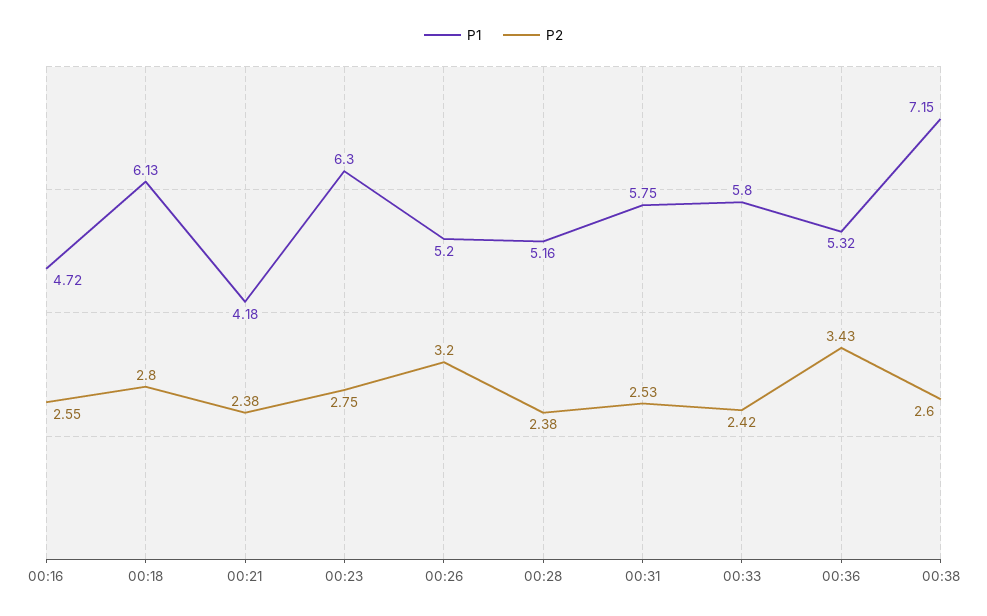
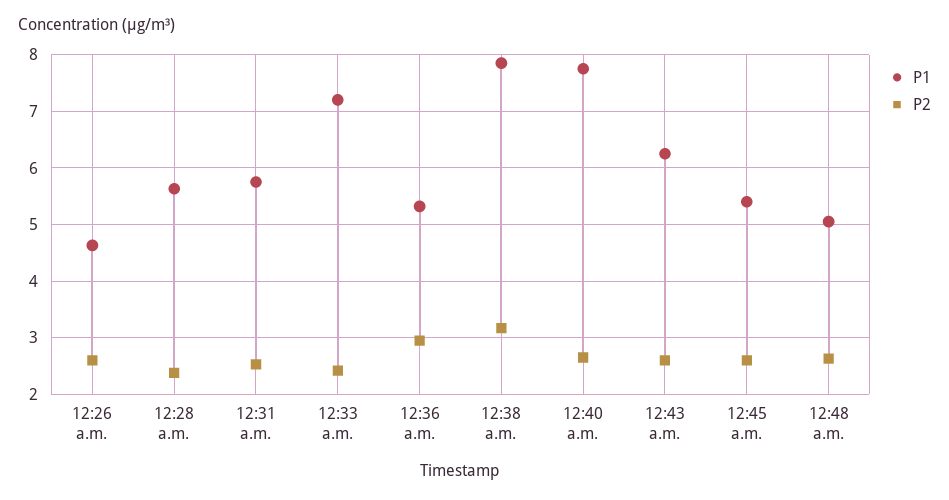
P1, 00:16: 4.72 -> none
P2, 00:16: 2.55 -> none
P1, 00:18: 6.13 -> none
P2, 00:18: 2.8 -> none
P1, 00:21: 4.18 -> none
P2, 00:21: 2.38 -> none
P1, 00:23: 6.3 -> none
P2, 00:23: 2.75 -> none
P1, 00:26: 5.2 -> 4.6
P2, 00:26: 3.2 -> 2.6
P1, 00:28: 5.16 -> 5.6
P1, 00:33: 5.8 -> 7.2
P2, 00:36: 3.43 -> 3
P1, 00:38: 7.15 -> 7.8
P2, 00:38: 2.6 -> 3.2
P1, 12:40 a.m.: none -> 7.8
P2, 12:40 a.m.: none -> 2.6
P1, 12:43 a.m.: none -> 6.2
P2, 12:43 a.m.: none -> 2.6
P1, 12:45 a.m.: none -> 5.4
P2, 12:45 a.m.: none -> 2.6
P1, 12:48 a.m.: none -> 5
P2, 12:48 a.m.: none -> 2.6

